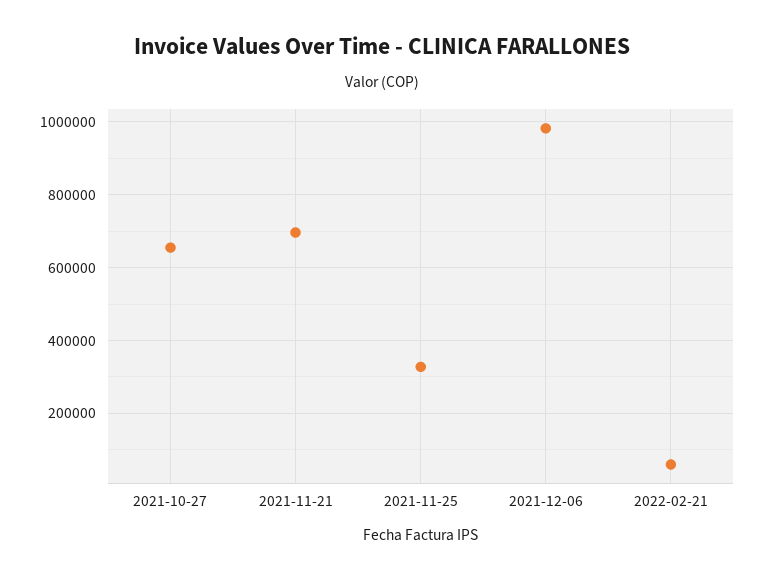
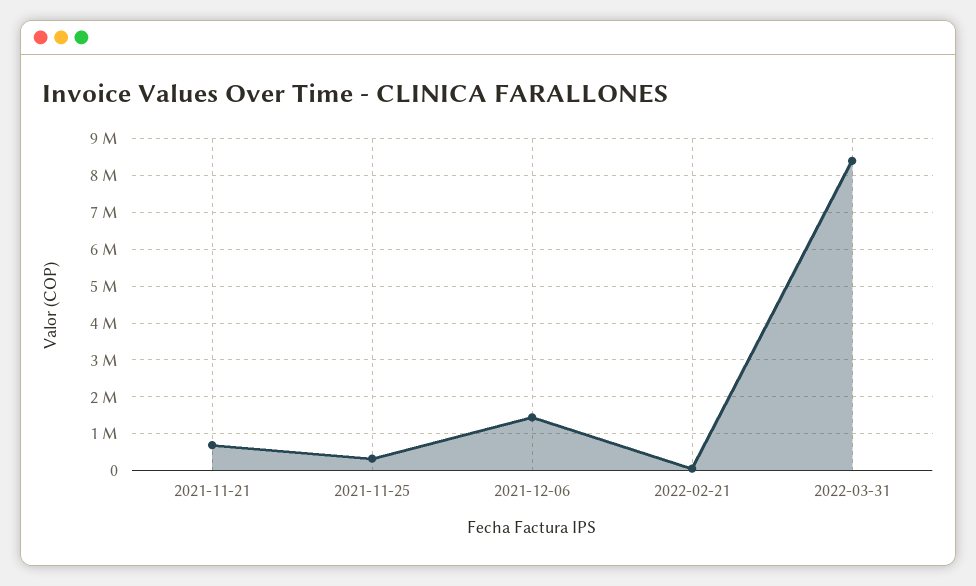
2021-10-27: 660000 -> none
2021-12-06: 980000 -> 1400000
2022-03-31: none -> 8400000

